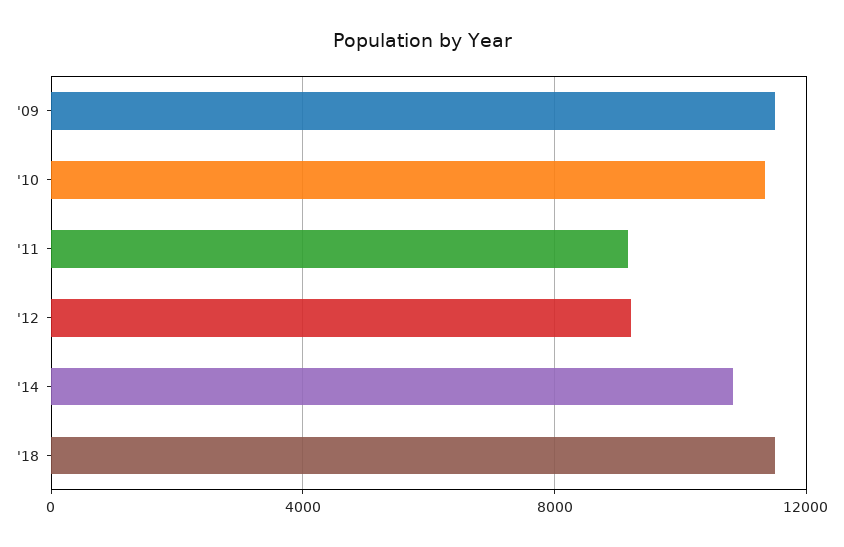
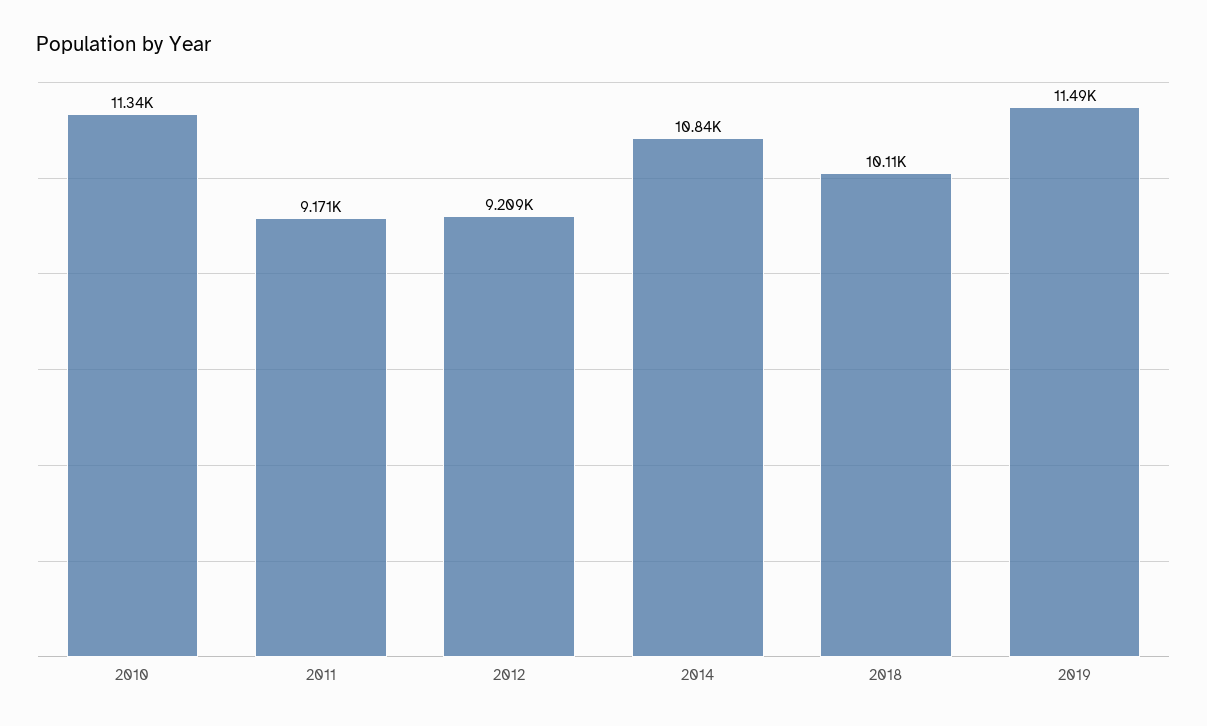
'09: 11500 -> none
'18: 11500 -> 10110
2019: none -> 11490

